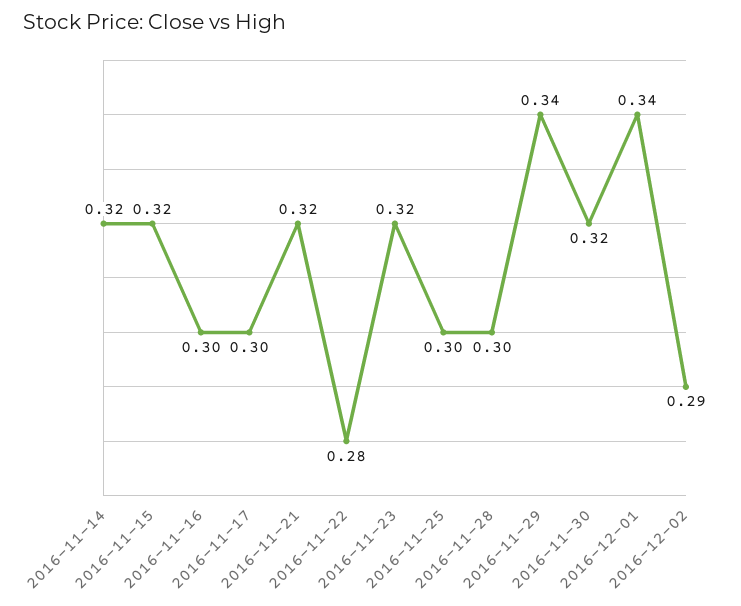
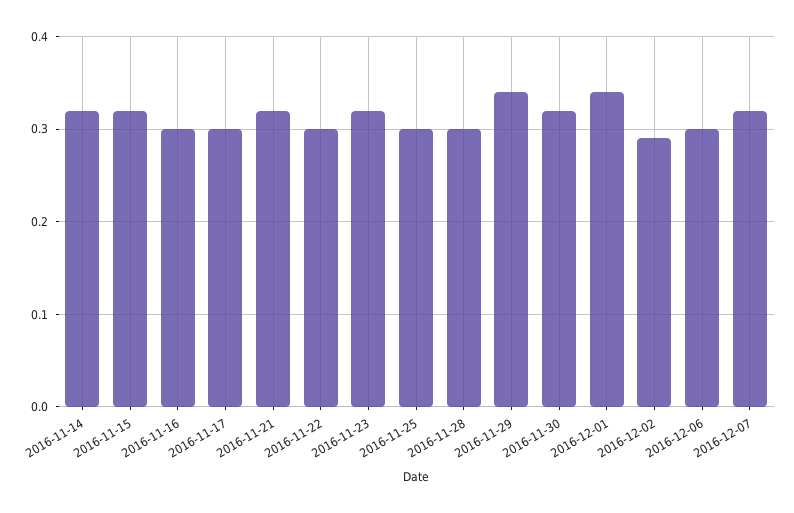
2016-11-22: 0.28 -> 0.3
2016-12-06: none -> 0.3
2016-12-07: none -> 0.32

